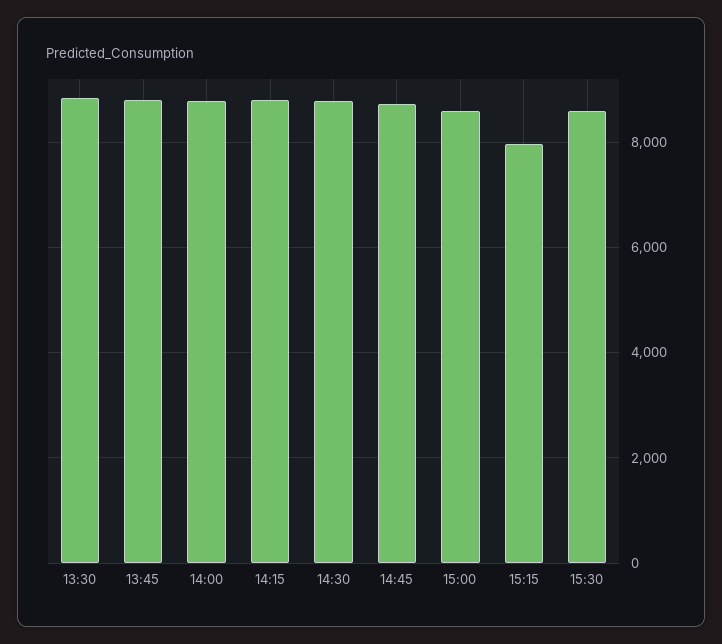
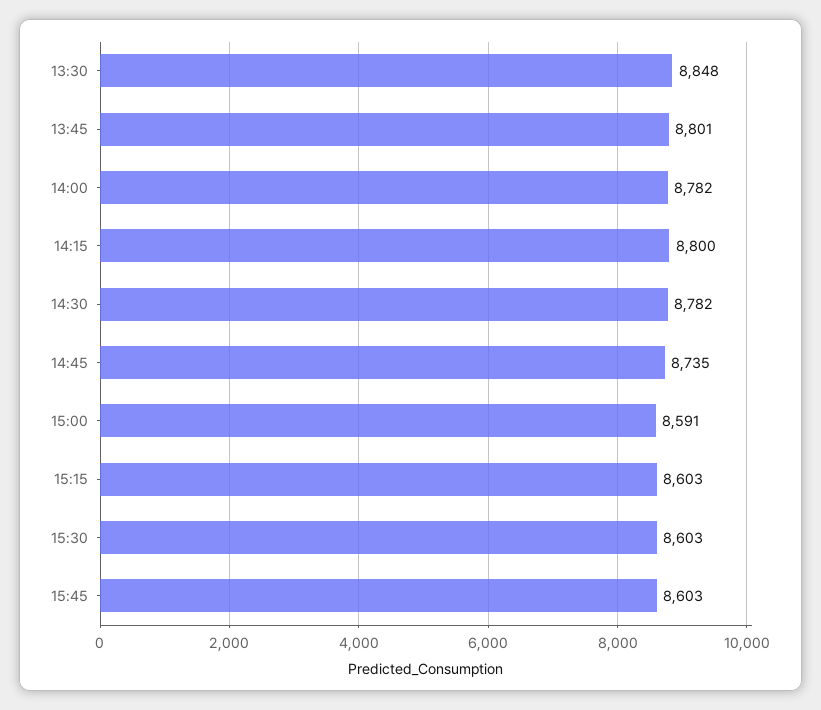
15:15: 8000 -> 8603
15:45: none -> 8603

